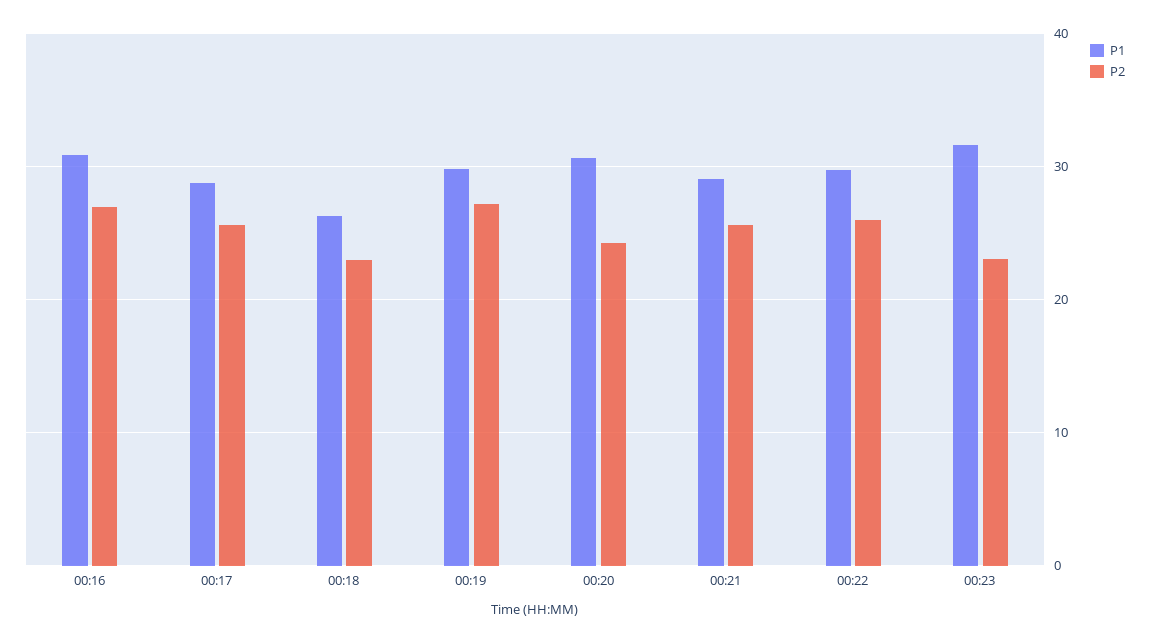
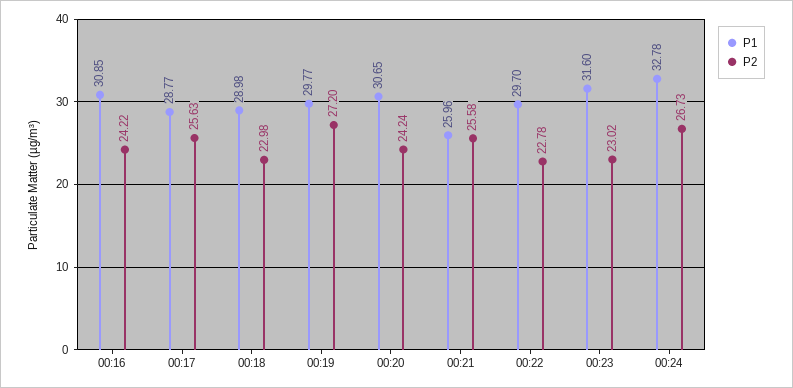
P2, 00:16: 27 -> 24.22
P1, 00:18: 26 -> 28.98
P1, 00:21: 29 -> 25.96
P2, 00:22: 26 -> 22.78
P1, 00:24: none -> 32.78
P2, 00:24: none -> 26.73

